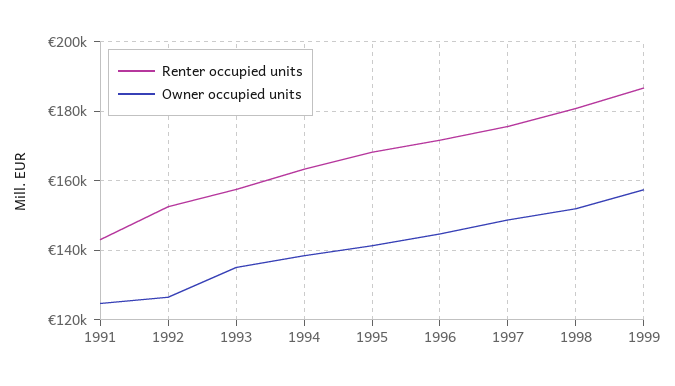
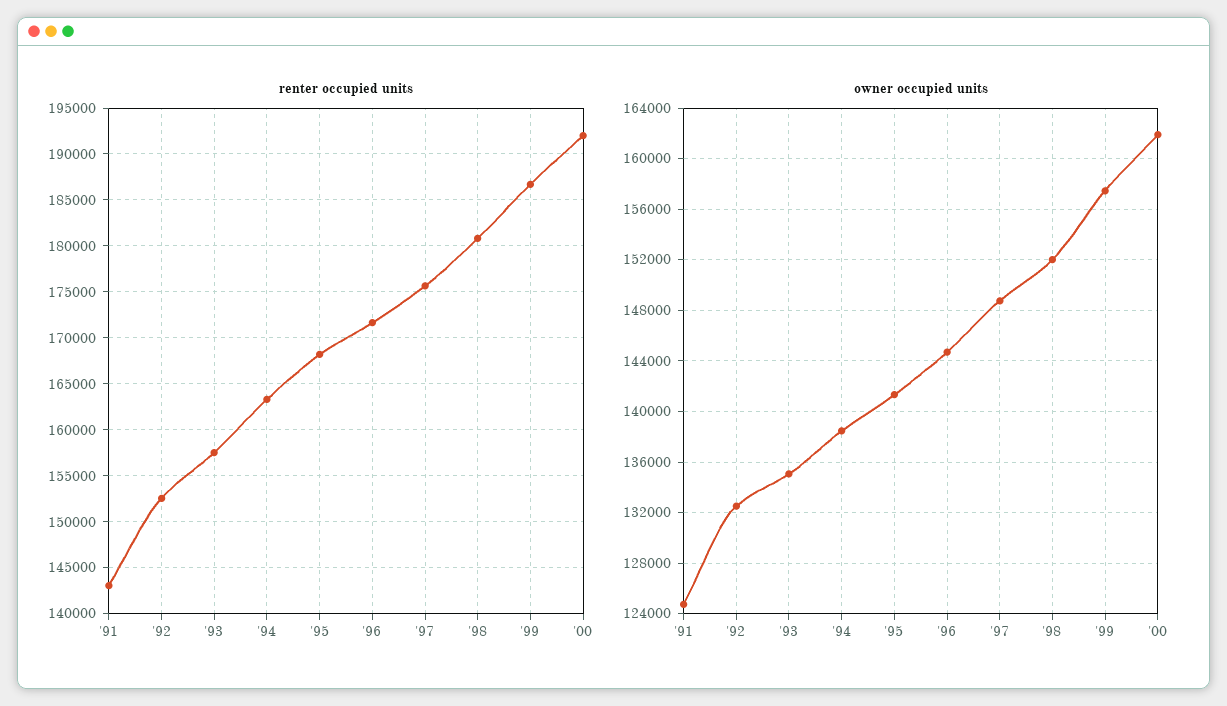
Owner occupied units, 1992: 126000 -> 132500
Renter occupied units, '00: none -> 192000
Owner occupied units, '00: none -> 162000

